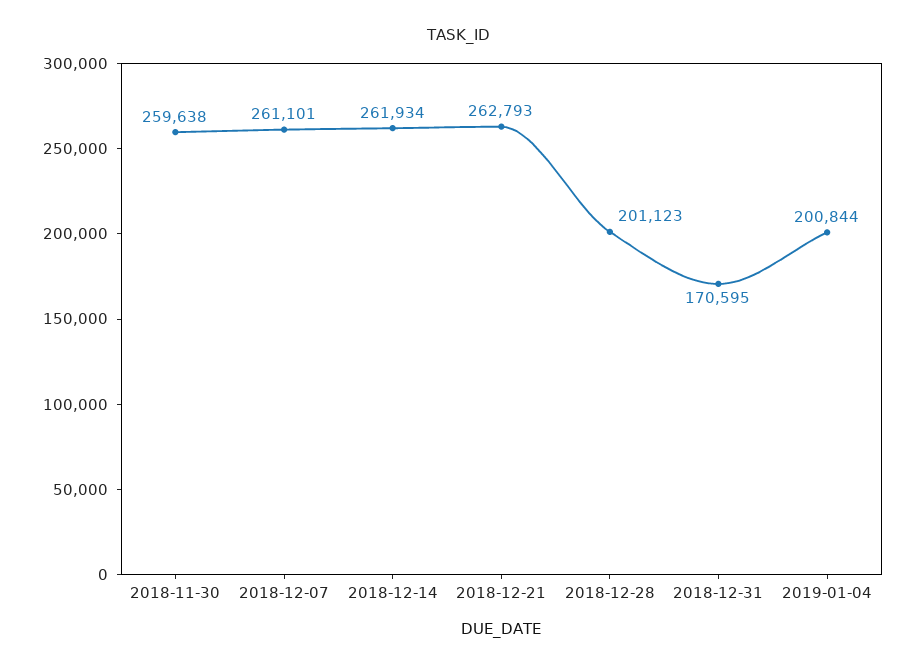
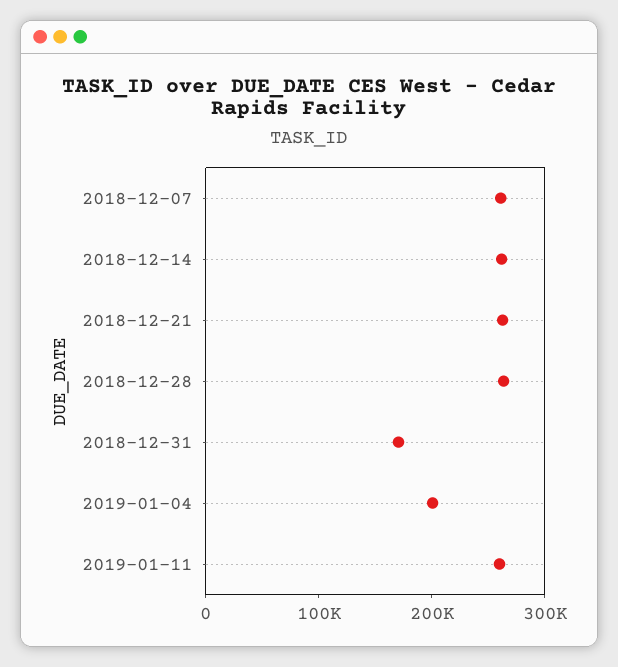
2018-11-30: 259638 -> none
2018-12-28: 201123 -> 260000
2019-01-11: none -> 260000

